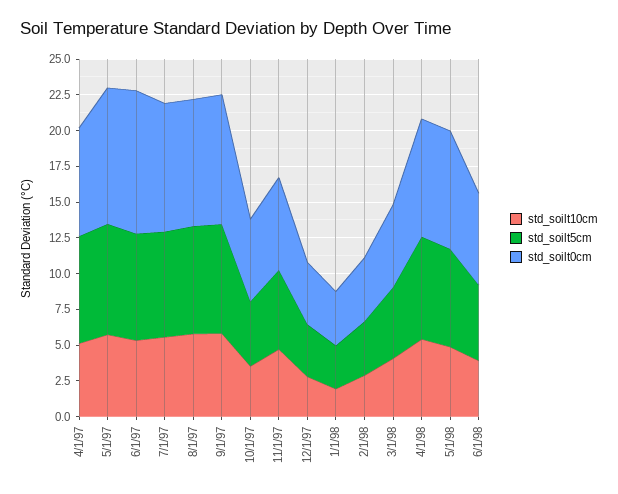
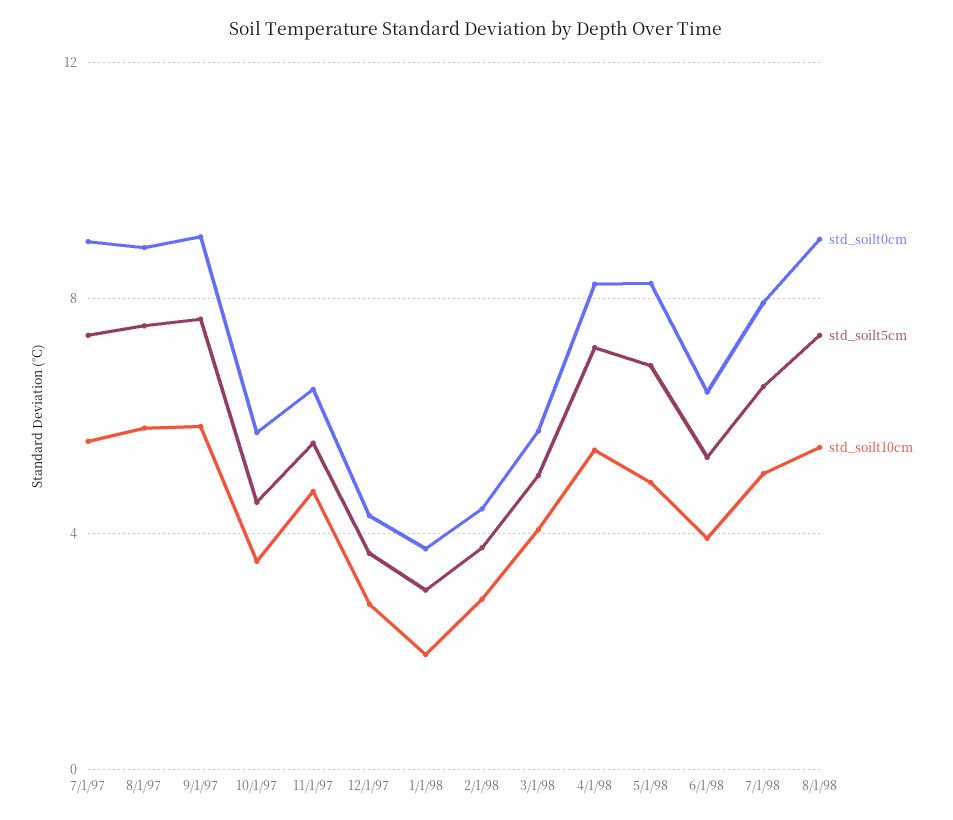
std_soilt10cm, 4/1/97: 5 -> none
std_soilt5cm, 4/1/97: 7.5 -> none
std_soilt0cm, 4/1/97: 7.5 -> none
std_soilt10cm, 5/1/97: 5 -> none
std_soilt5cm, 5/1/97: 7.5 -> none
std_soilt0cm, 5/1/97: 10 -> none
std_soilt10cm, 6/1/97: 5 -> none
std_soilt5cm, 6/1/97: 7.5 -> none
std_soilt0cm, 6/1/97: 10 -> none
std_soilt0cm, 7/1/98: none -> 8
std_soilt5cm, 7/1/98: none -> 6.5
std_soilt10cm, 7/1/98: none -> 5
std_soilt0cm, 8/1/98: none -> 9
std_soilt5cm, 8/1/98: none -> 7.5
std_soilt10cm, 8/1/98: none -> 5.5

